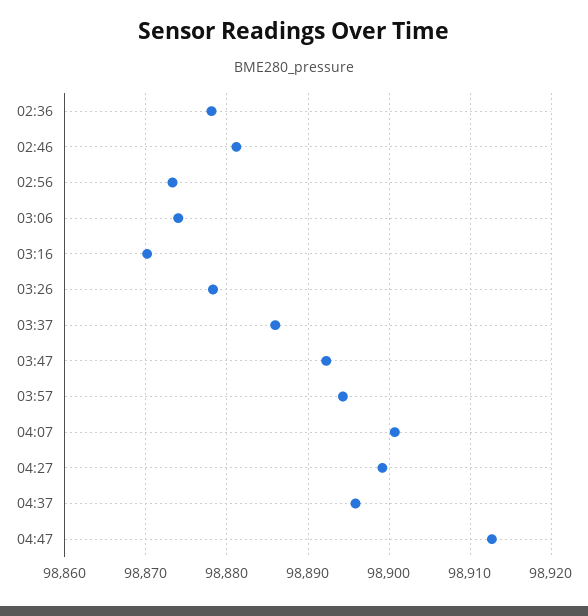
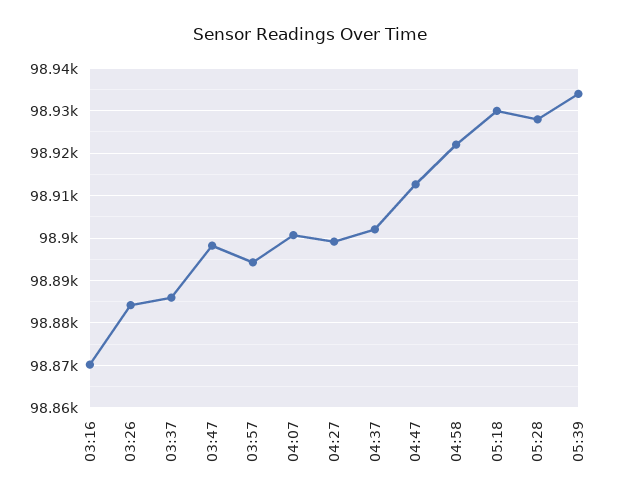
02:36: 98878 -> none
02:46: 98881 -> none
02:56: 98873 -> none
03:06: 98874 -> none
03:26: 98878 -> 98884
03:47: 98892 -> 98898
04:37: 98896 -> 98902
04:58: none -> 98922
05:18: none -> 98930
05:28: none -> 98928
05:39: none -> 98934

